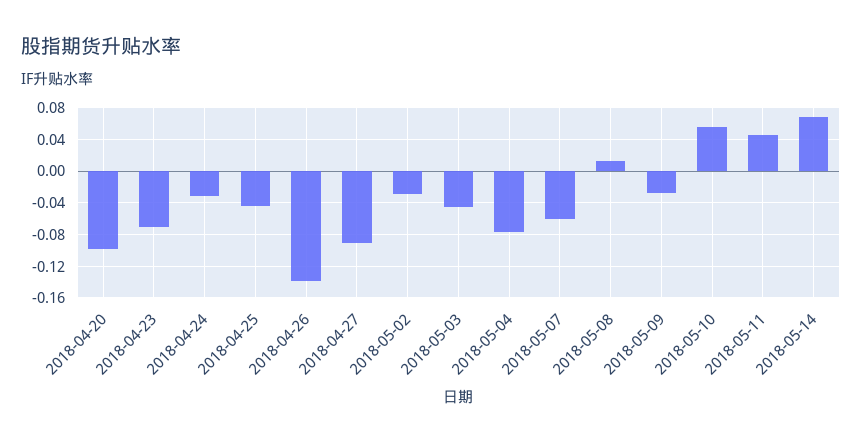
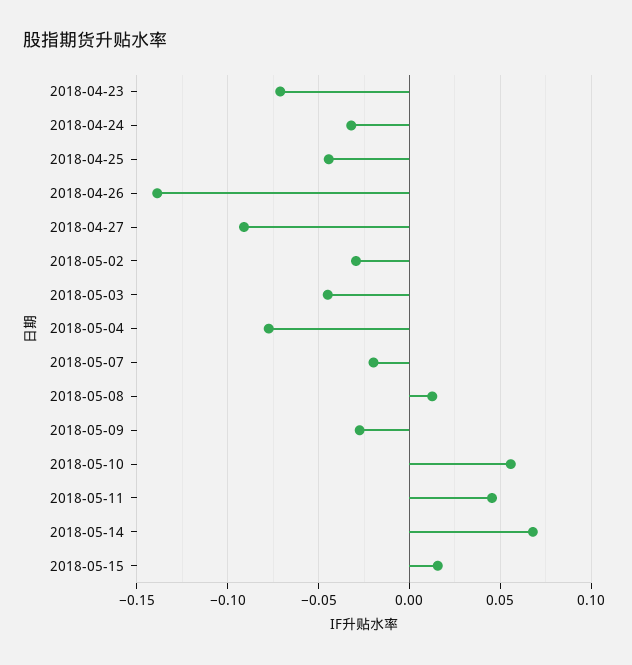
2018-04-20: -0.1 -> none
2018-05-07: -0.06 -> -0.02
2018-05-15: none -> 0.015

